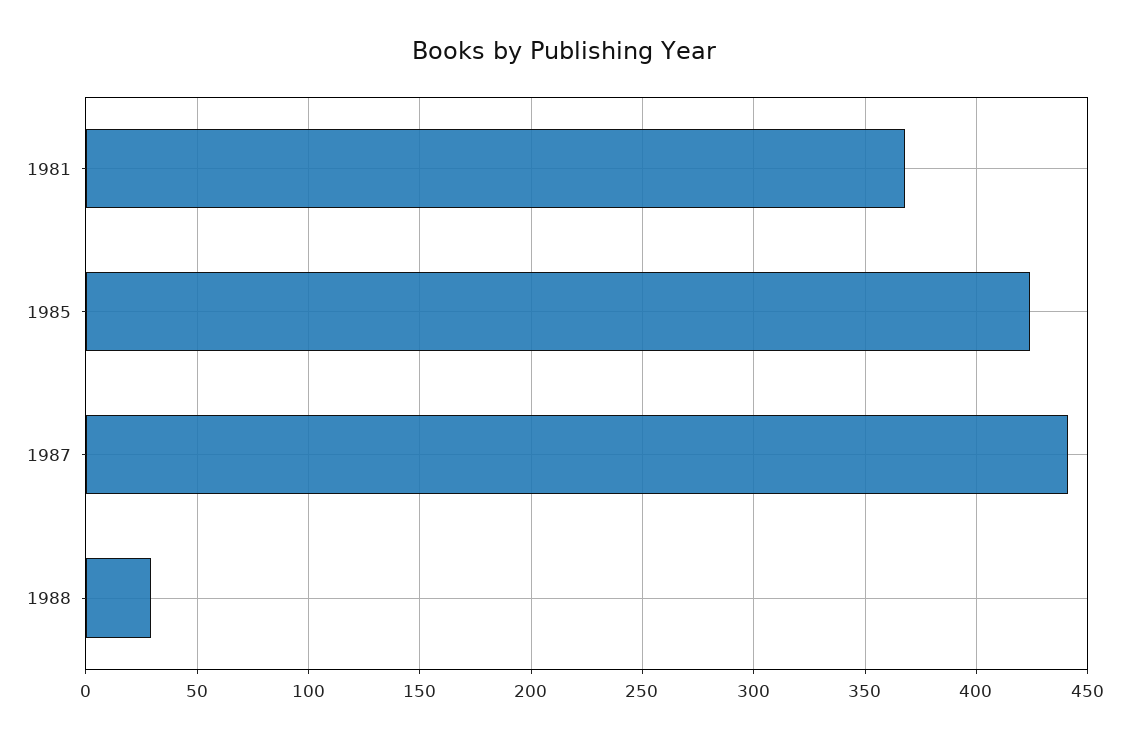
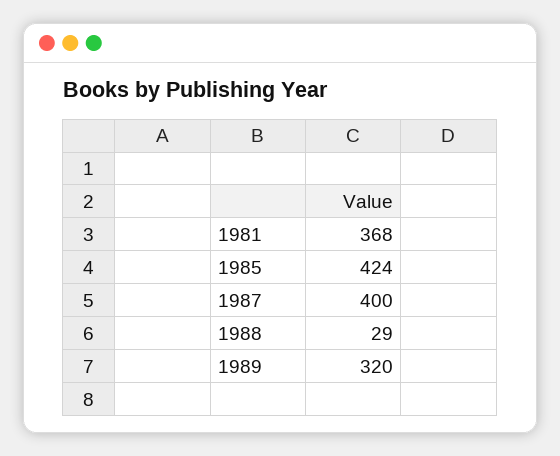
1987: 440 -> 400
1989: none -> 320

